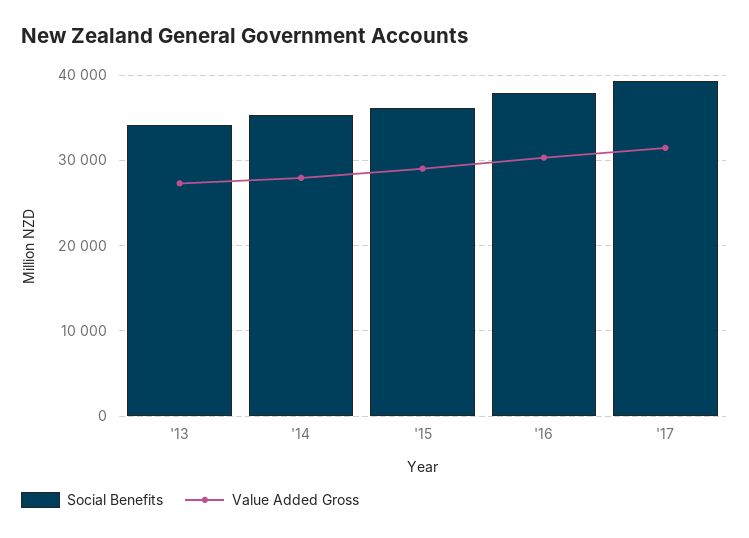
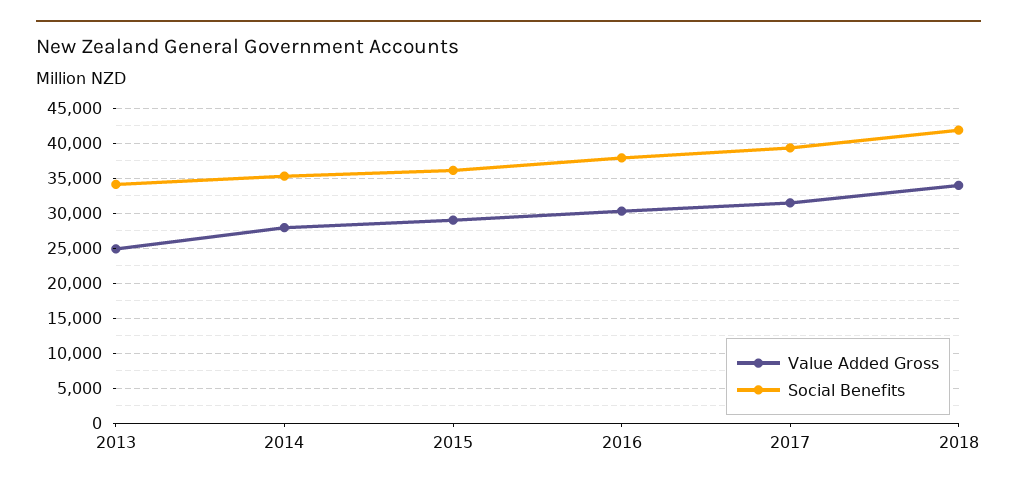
Value Added Gross, '13: 27000 -> 25000
Value Added Gross, 2018: none -> 34000
Social Benefits, 2018: none -> 42000

